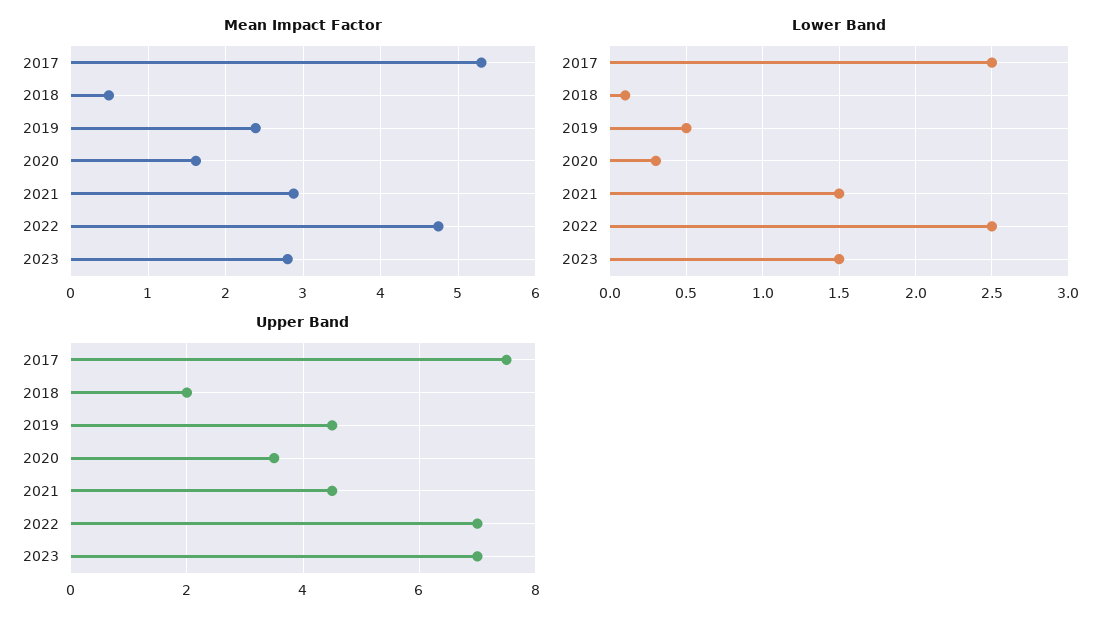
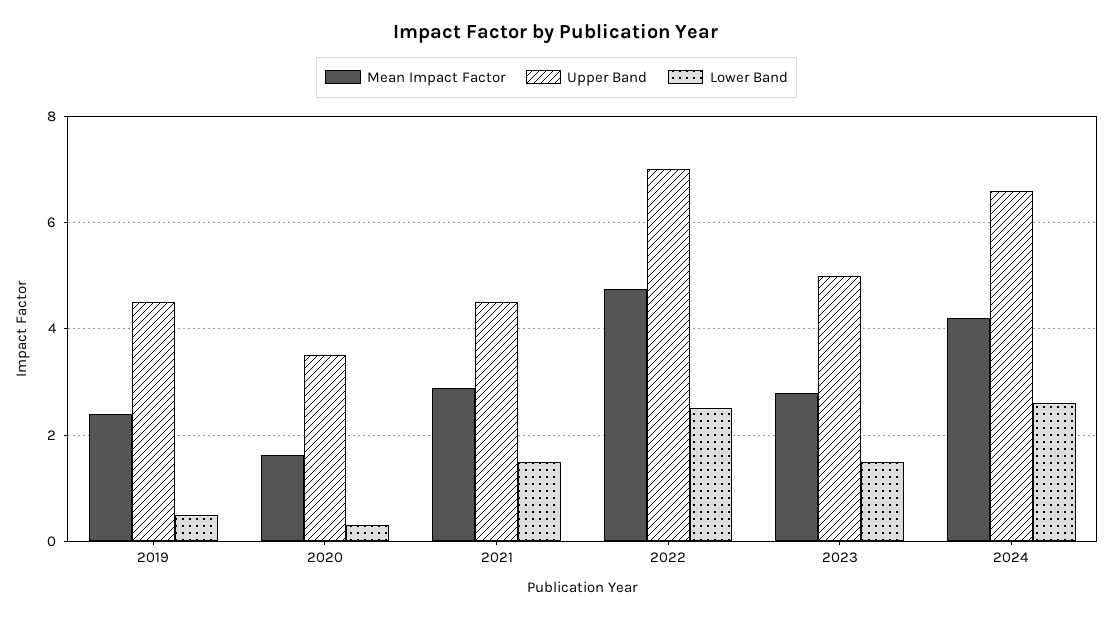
Mean Impact Factor, 2017: 5.3 -> none
Mean Impact Factor, 2018: 0.5 -> none
Lower Band, 2017: 2.5 -> none
Lower Band, 2018: 0.1 -> none
Upper Band, 2017: 7.5 -> none
Upper Band, 2018: 2 -> none
Upper Band, 2023: 7 -> 5
Mean Impact Factor, 2024: none -> 4.2
Upper Band, 2024: none -> 6.6
Lower Band, 2024: none -> 2.6

